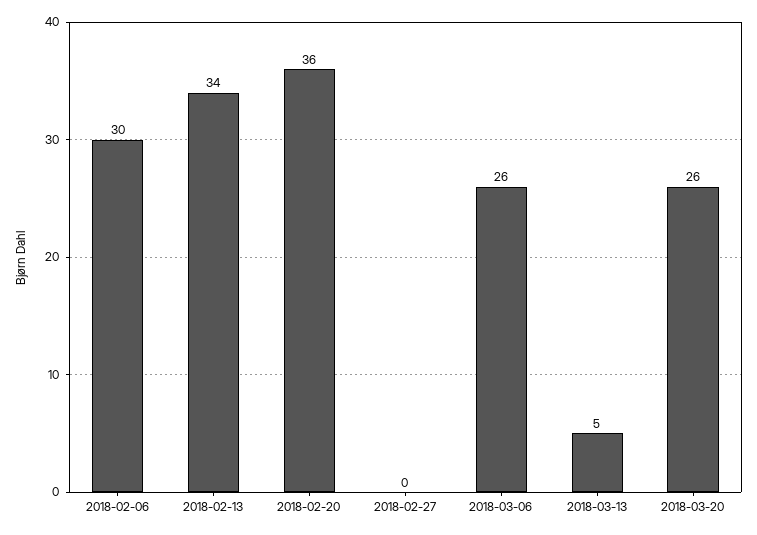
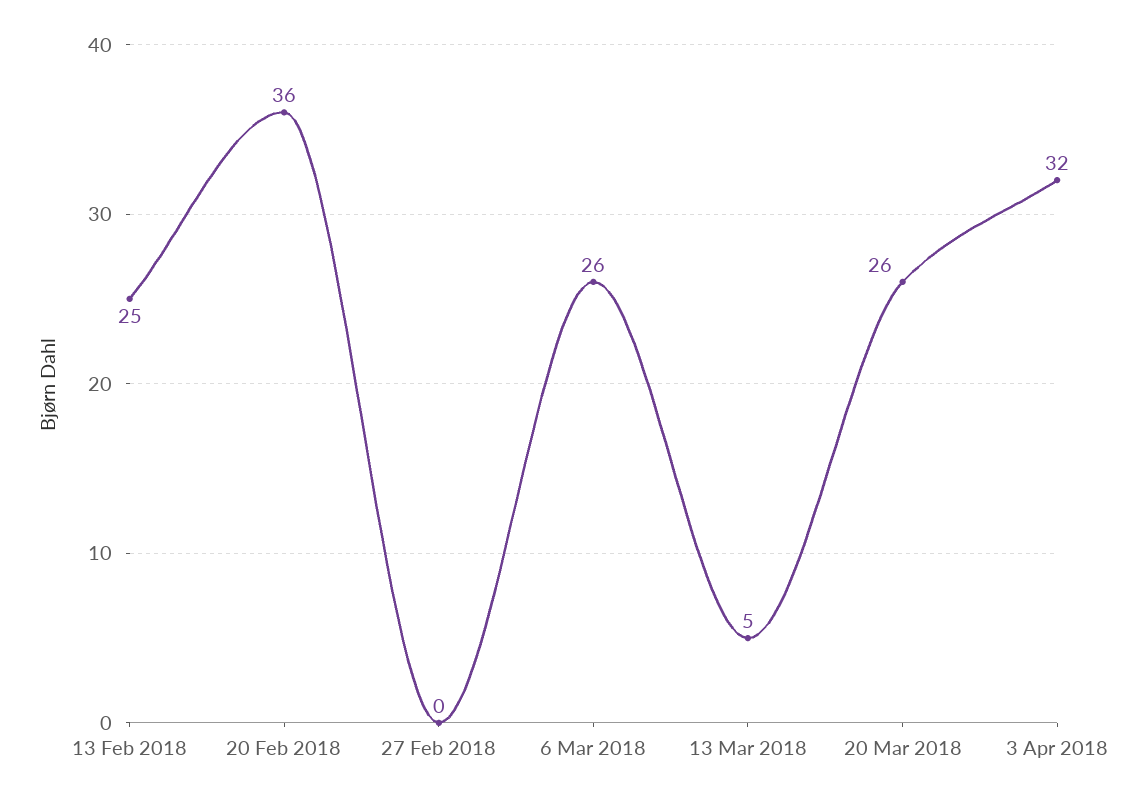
2018-02-06: 30 -> none
2018-02-13: 34 -> 25
3 Apr 2018: none -> 32

